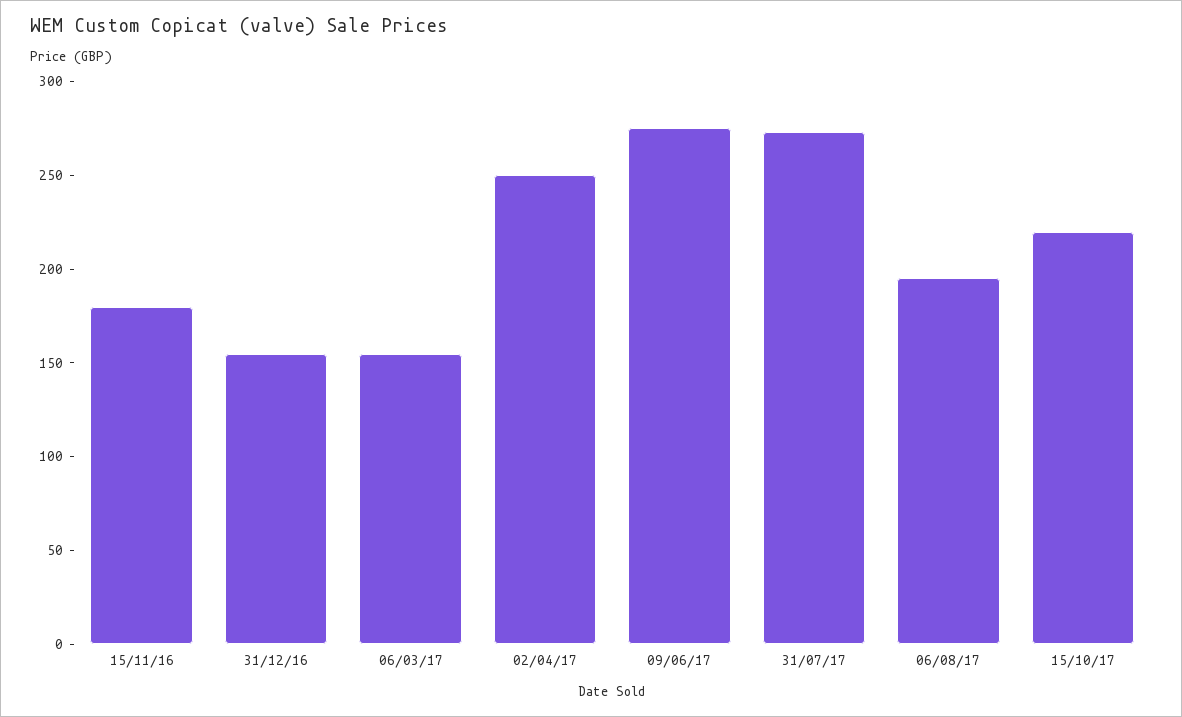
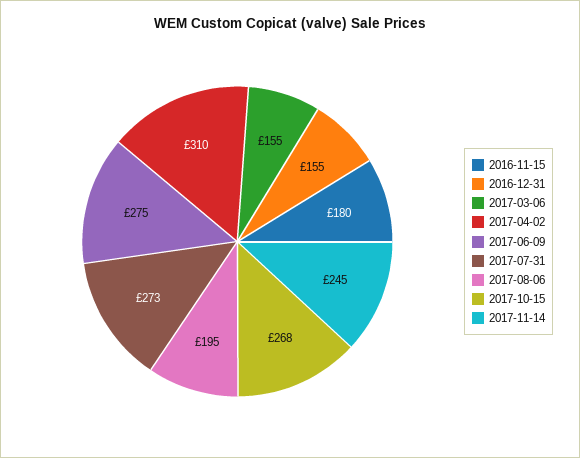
02/04/17: 250 -> 310
15/10/17: 220 -> 268
2017-11-14: none -> 245

